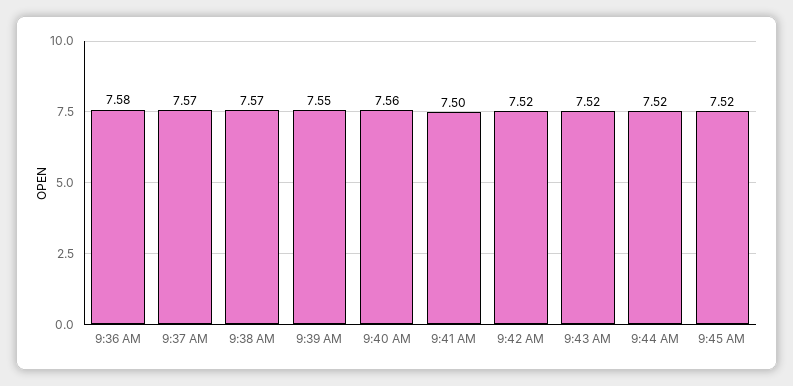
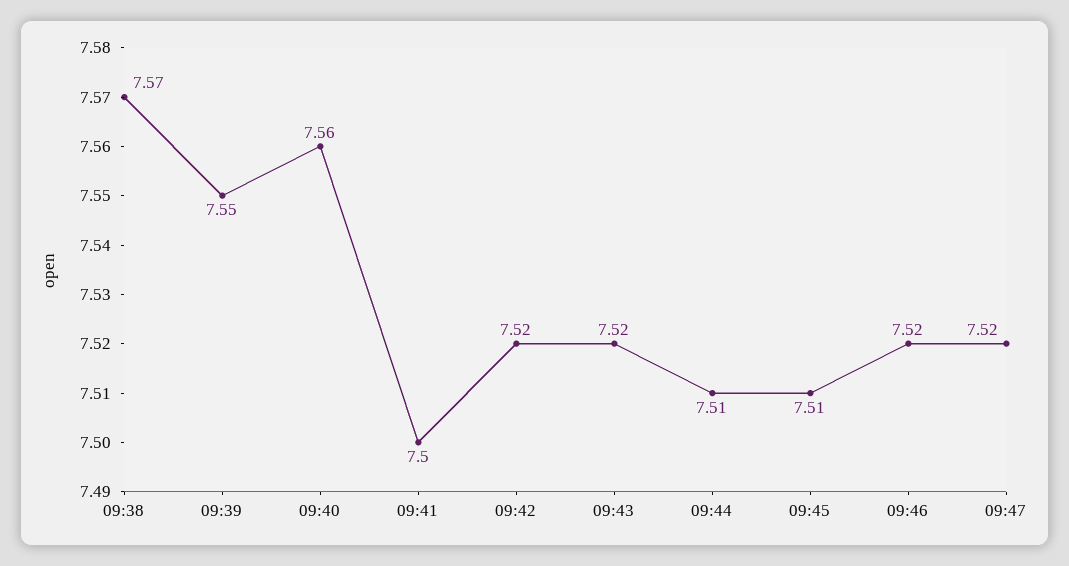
9:36 AM: 7.58 -> none
9:37 AM: 7.57 -> none
9:44 AM: 7.52 -> 7.51
9:45 AM: 7.52 -> 7.51
09:46: none -> 7.52
09:47: none -> 7.52

